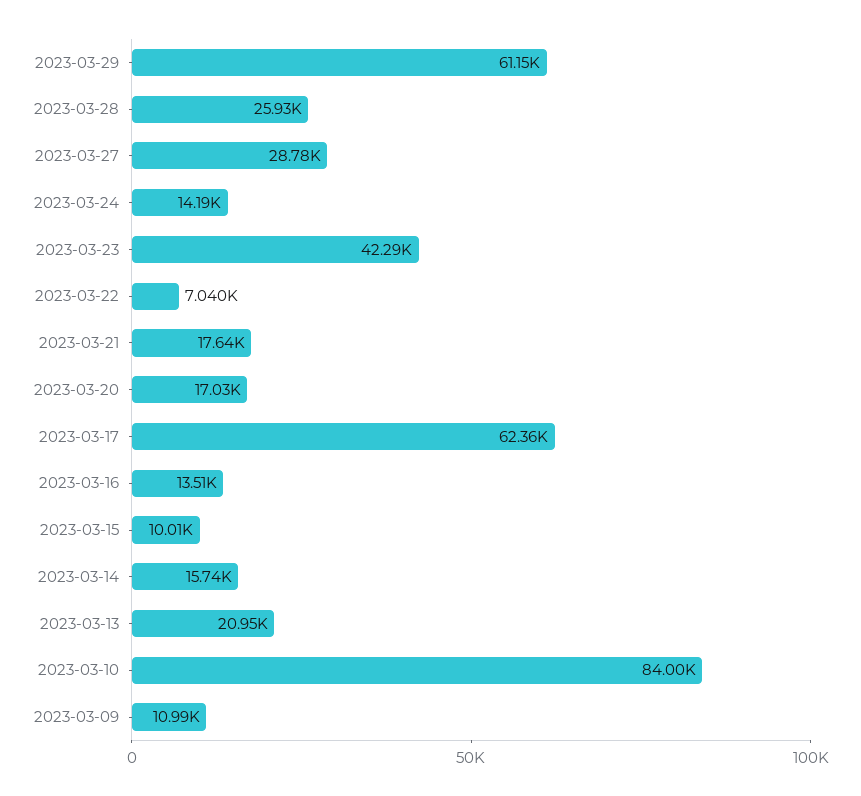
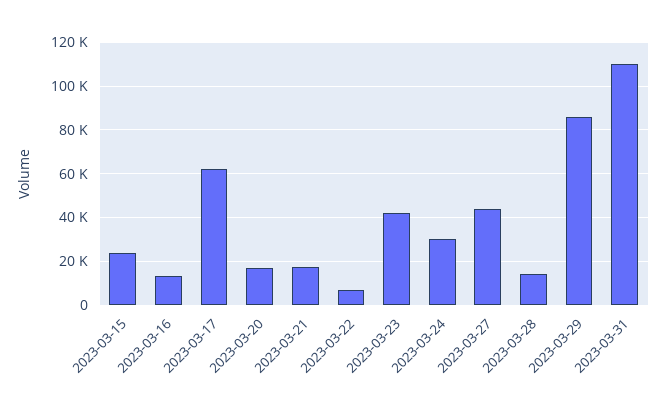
2023-03-29: 61150 -> 85000
2023-03-28: 25930 -> 15000
2023-03-27: 28780 -> 45000
2023-03-24: 14190 -> 30000
2023-03-15: 10010 -> 25000
2023-03-14: 15740 -> none
2023-03-13: 20950 -> none
2023-03-10: 84000 -> none
2023-03-09: 10990 -> none
2023-03-31: none -> 110000

